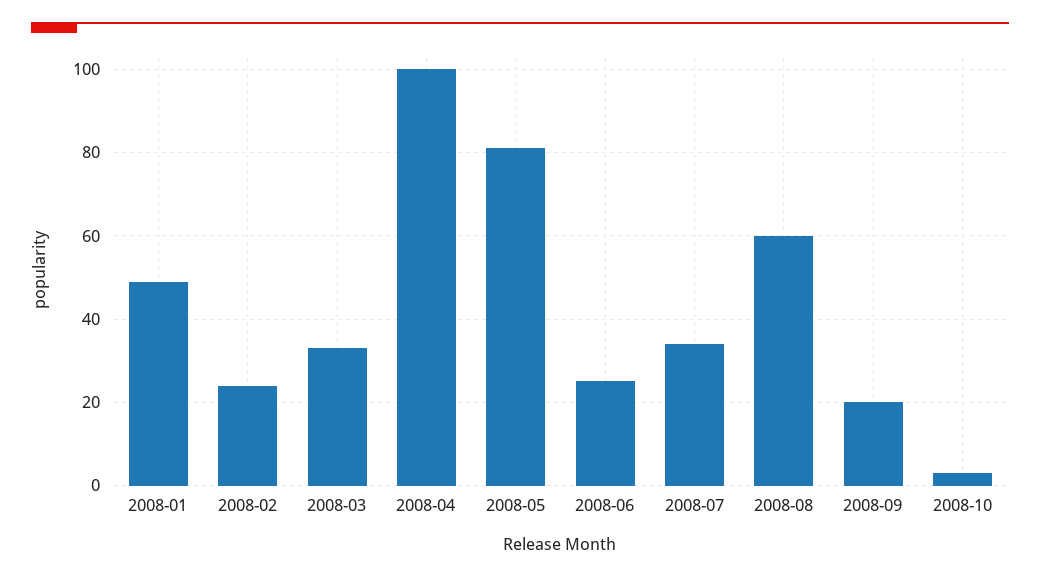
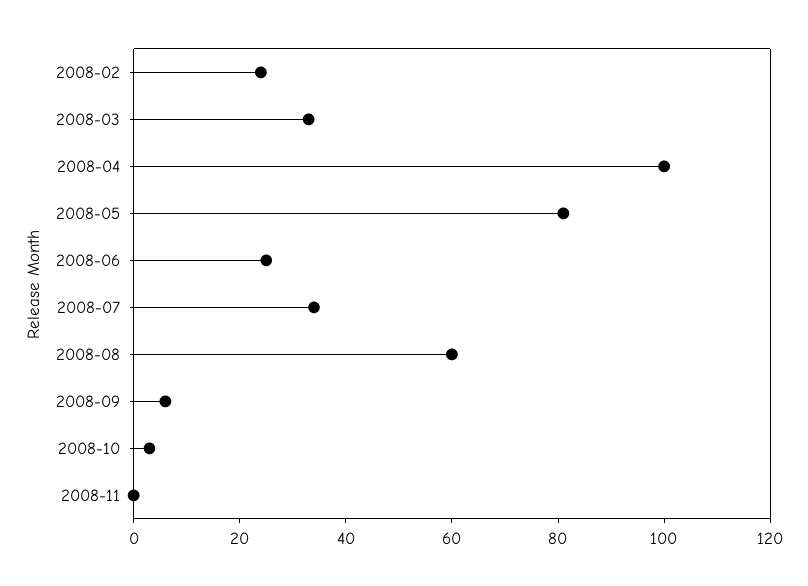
2008-01: 50 -> none
2008-09: 20 -> 5
2008-11: none -> 0

